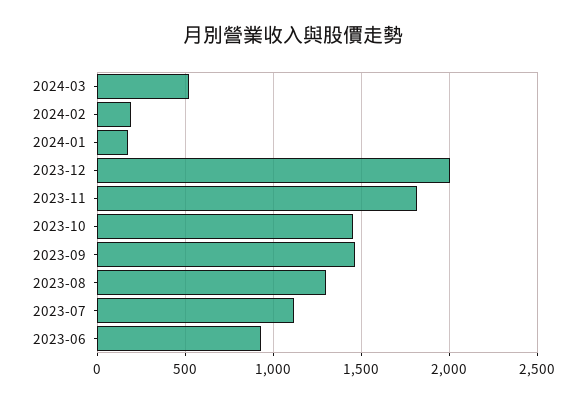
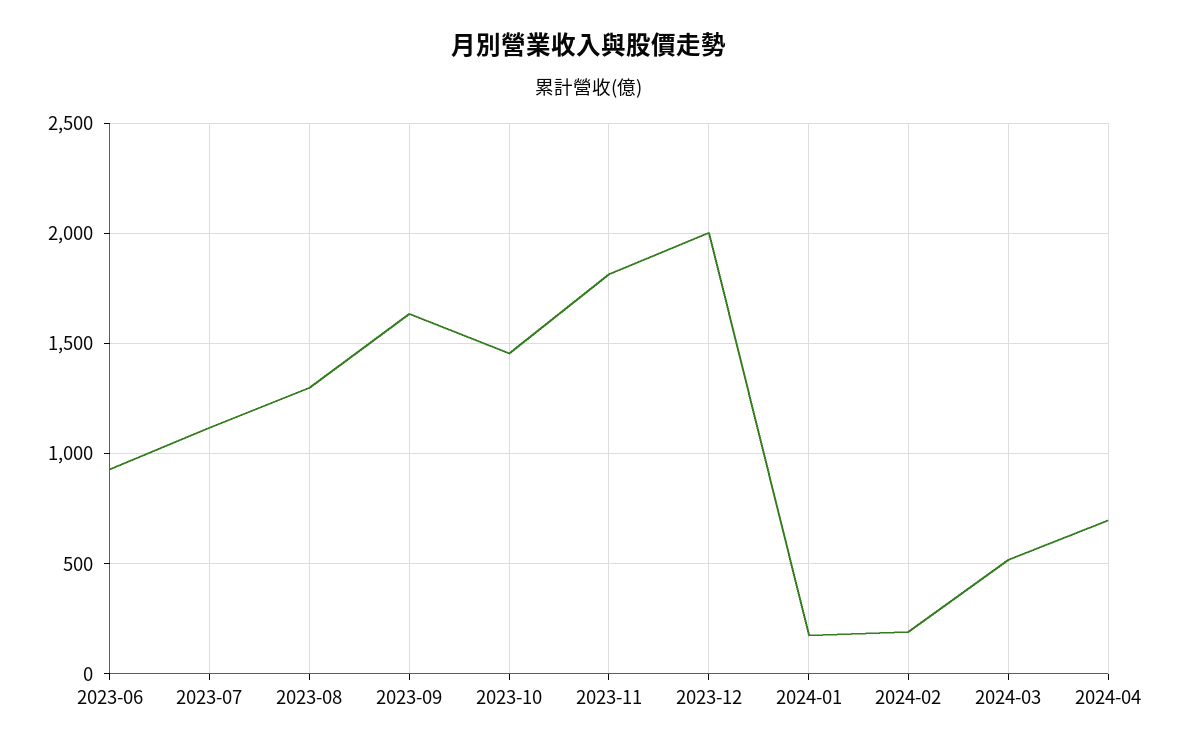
2023-09: 1450 -> 1650
2024-04: none -> 700

